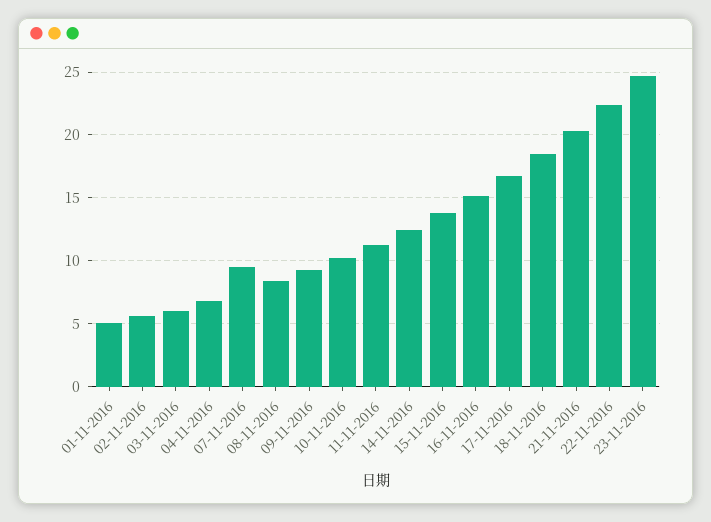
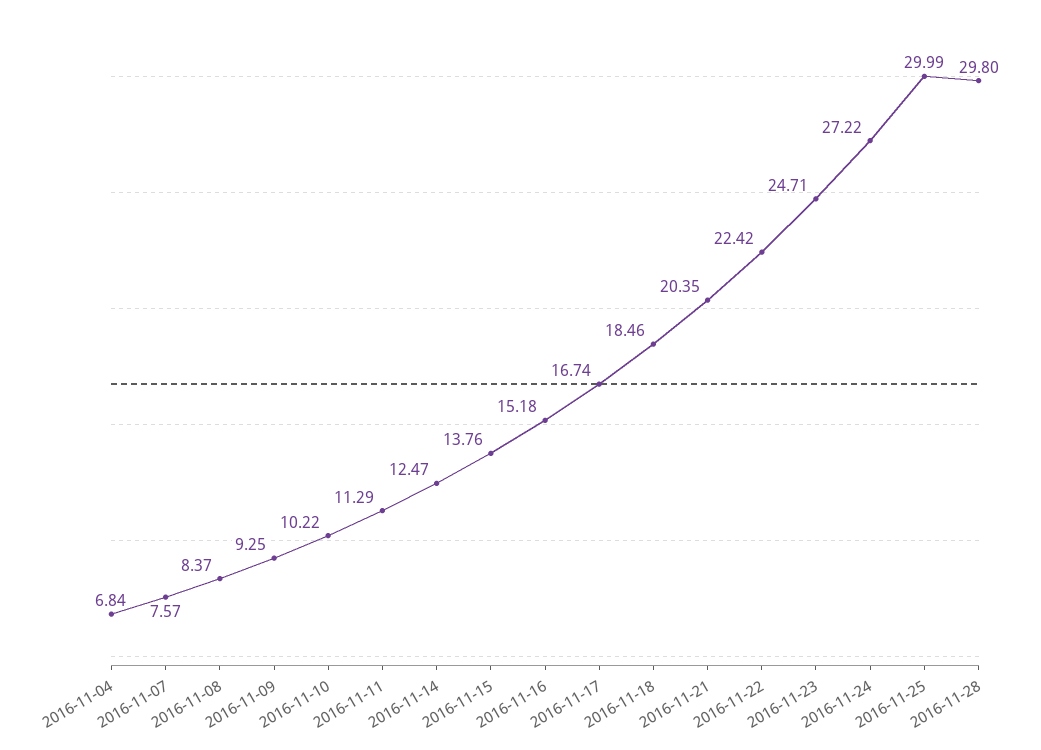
01-11-2016: 5 -> none
02-11-2016: 5.5 -> none
03-11-2016: 6 -> none
07-11-2016: 9.5 -> 7.57
2016-11-24: none -> 27.22
2016-11-25: none -> 29.99
2016-11-28: none -> 29.8

